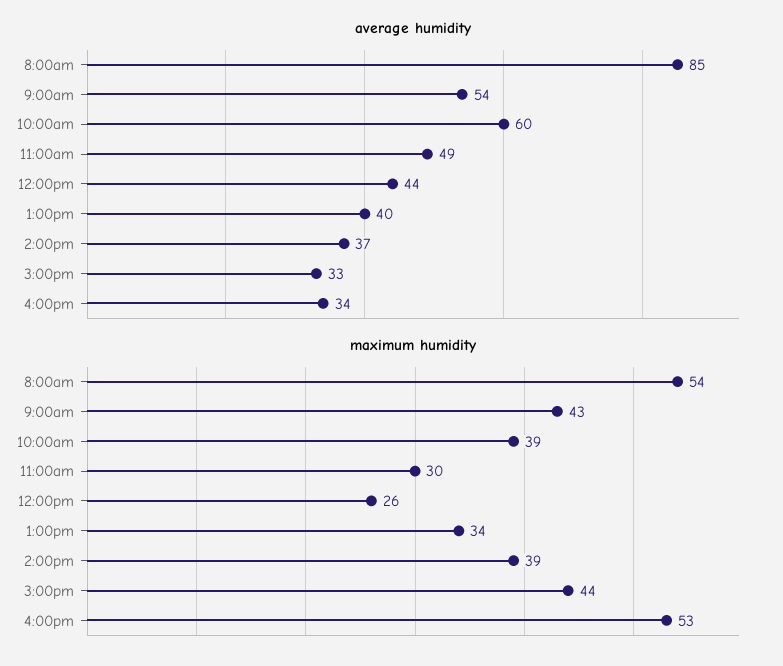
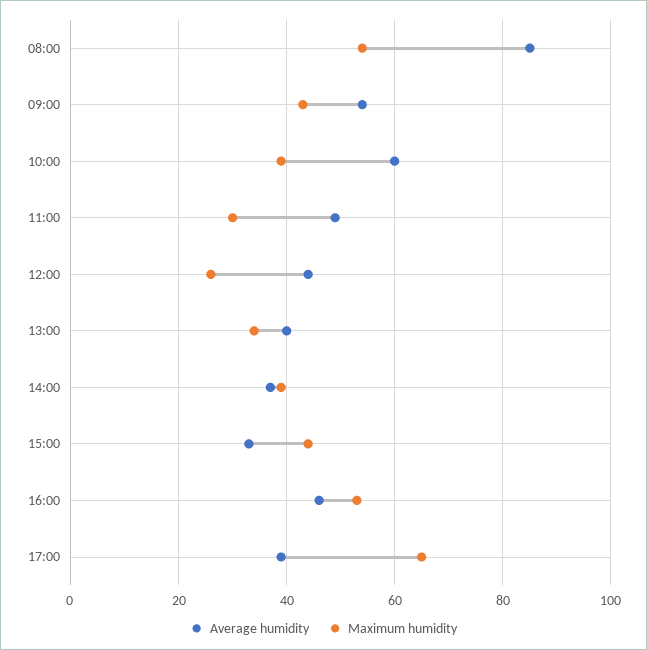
average humidity, 4:00pm: 34 -> 45
average humidity, 17:00: none -> 40
maximum humidity, 17:00: none -> 65

